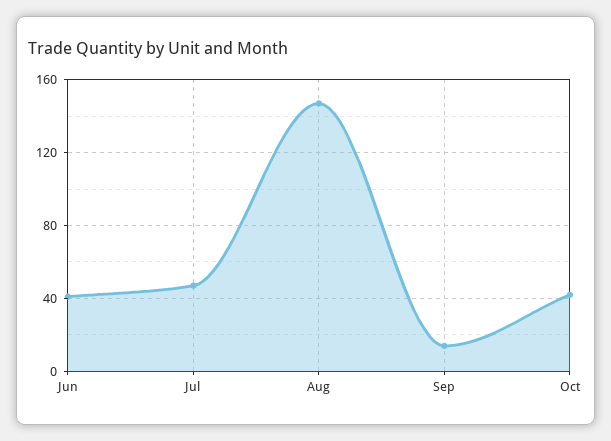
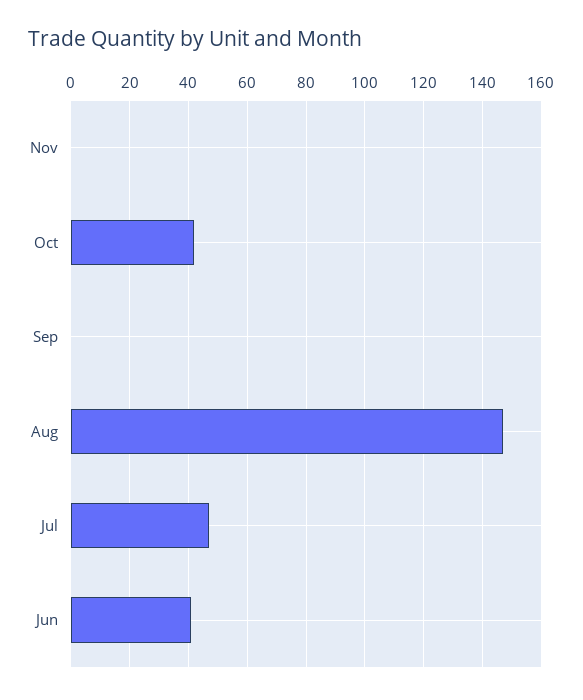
Sep: 15 -> 0
Nov: none -> 0

